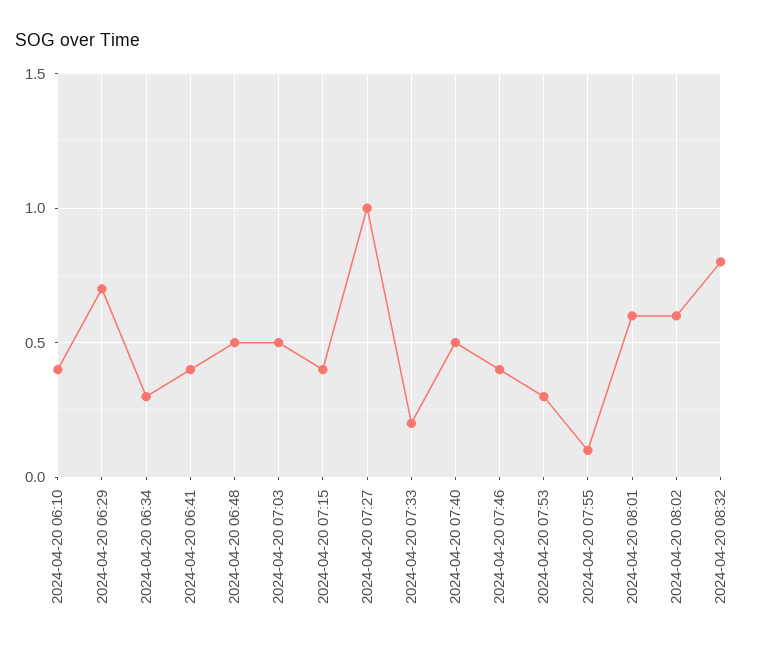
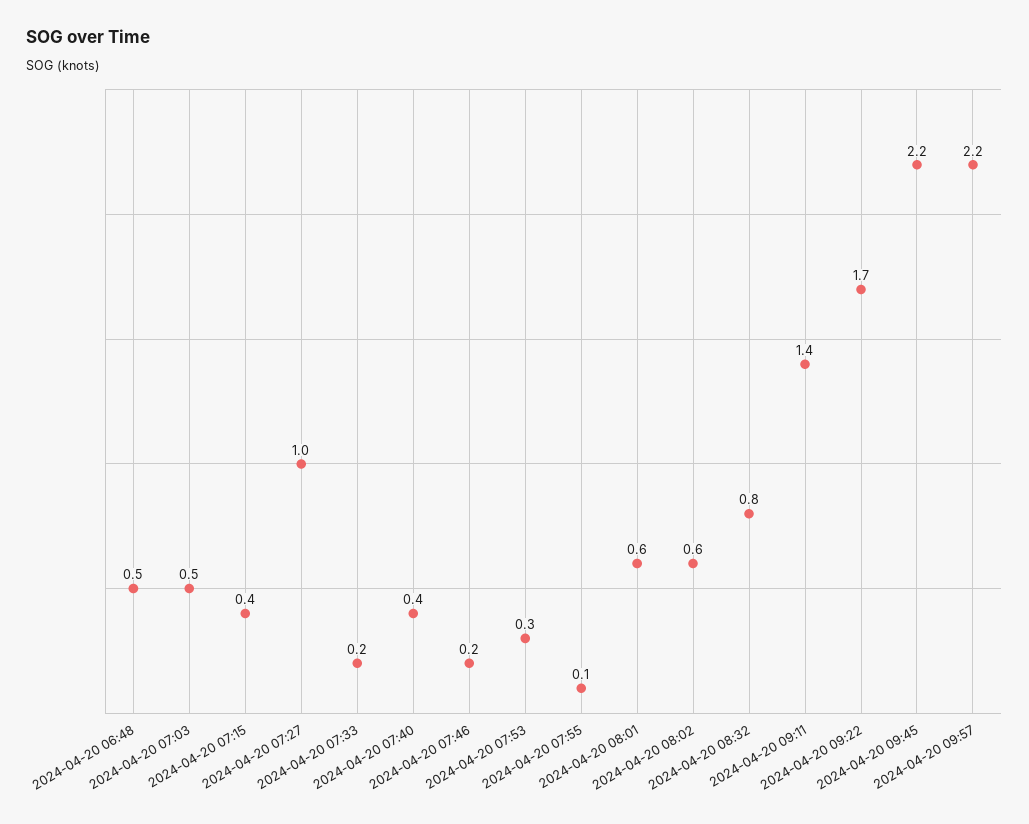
2024-04-20 06:10: 0.4 -> none
2024-04-20 06:29: 0.7 -> none
2024-04-20 06:34: 0.3 -> none
2024-04-20 06:41: 0.4 -> none
2024-04-20 07:40: 0.5 -> 0.4
2024-04-20 07:46: 0.4 -> 0.2
2024-04-20 09:11: none -> 1.4
2024-04-20 09:22: none -> 1.7
2024-04-20 09:45: none -> 2.2
2024-04-20 09:57: none -> 2.2

